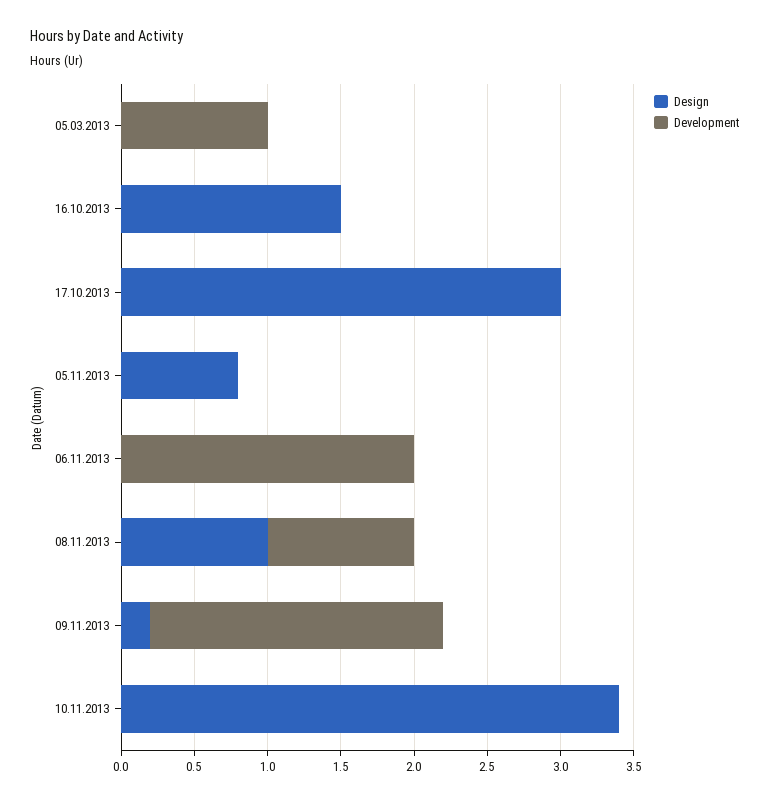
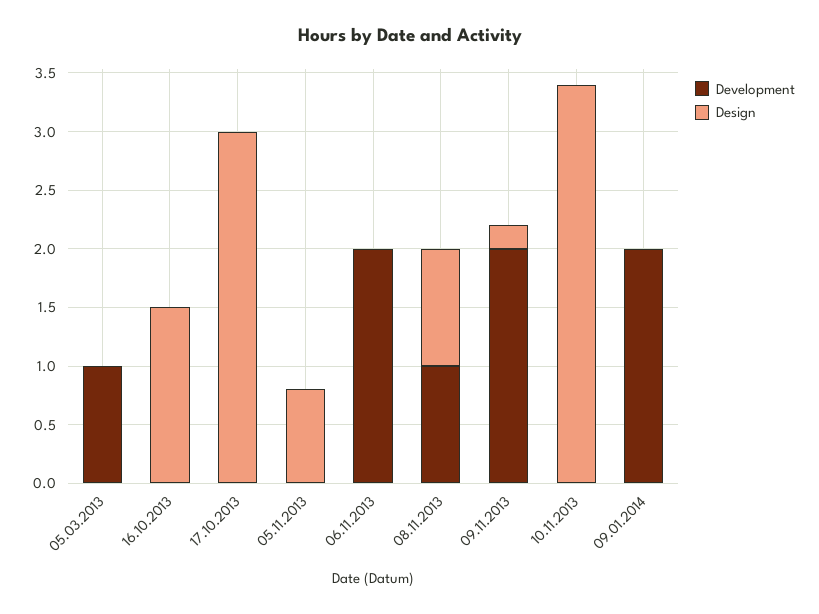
Development, 09.01.2014: none -> 2
Design, 09.01.2014: none -> 0

